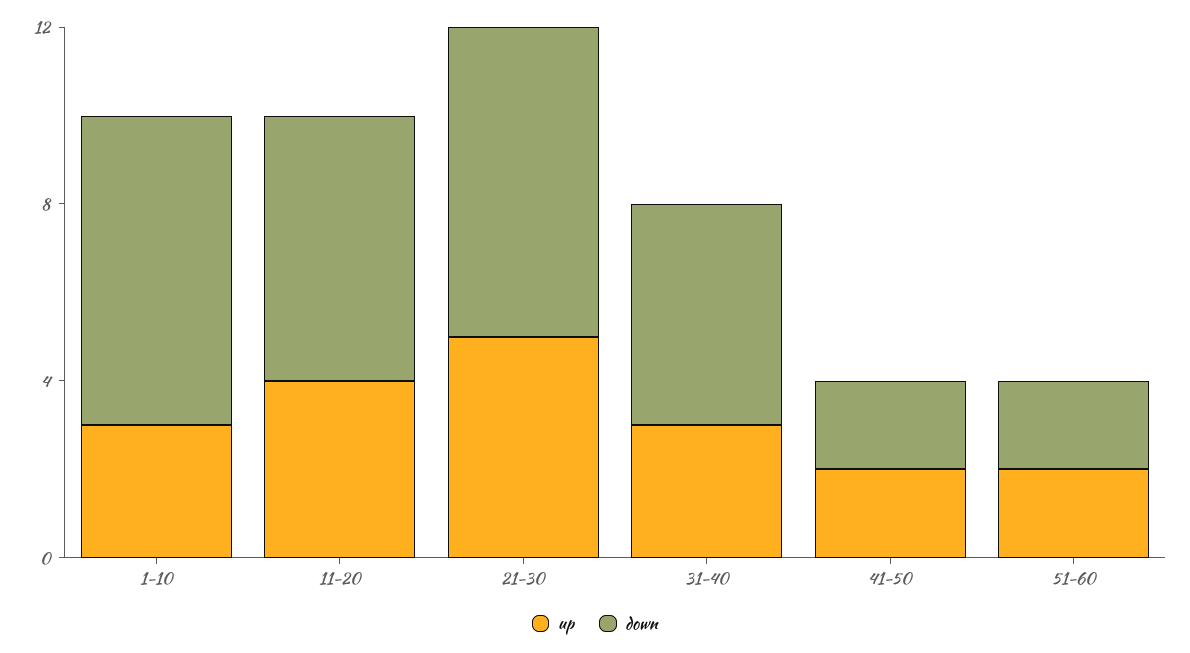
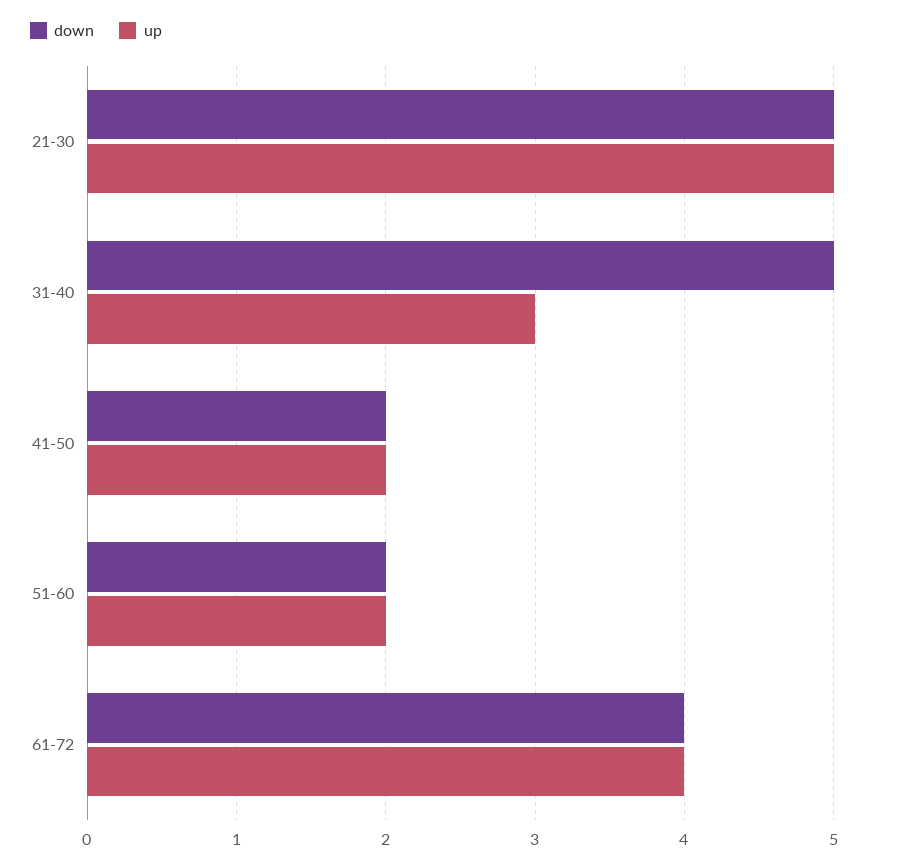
up, 1-10: 3 -> none
down, 1-10: 7 -> none
up, 11-20: 4 -> none
down, 11-20: 6 -> none
down, 21-30: 7 -> 5
down, 61-72: none -> 4
up, 61-72: none -> 4

